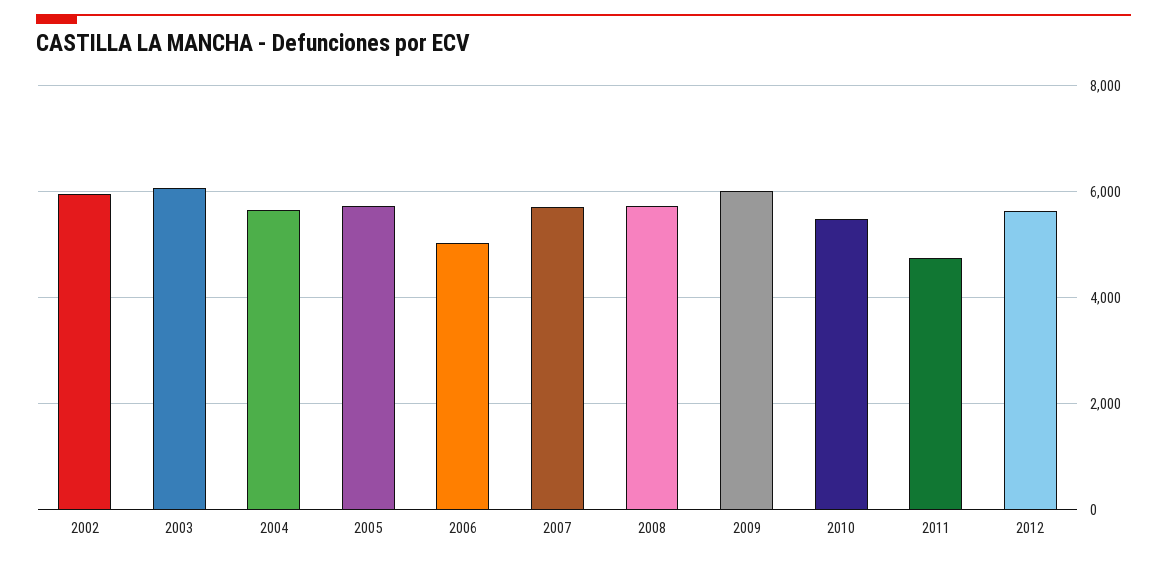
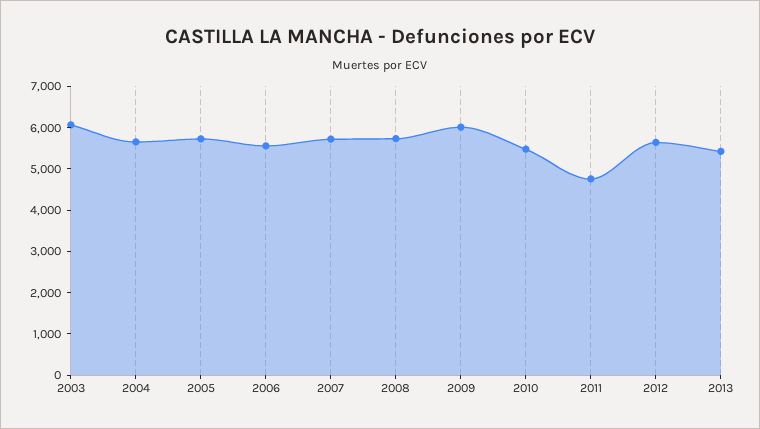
2002: 6000 -> none
2006: 5000 -> 5600
2013: none -> 5400

